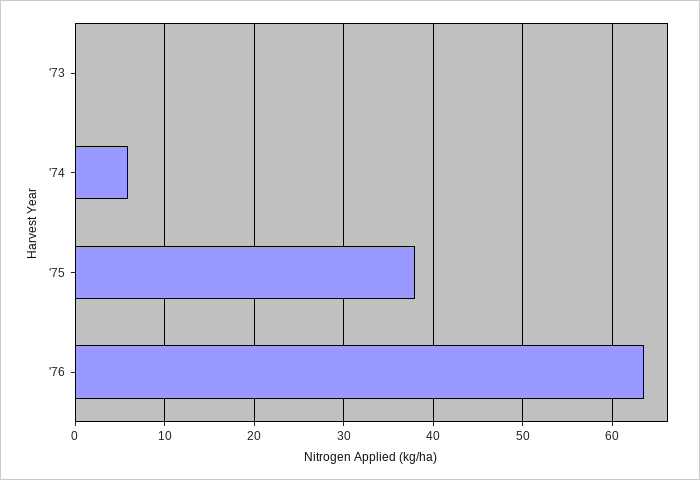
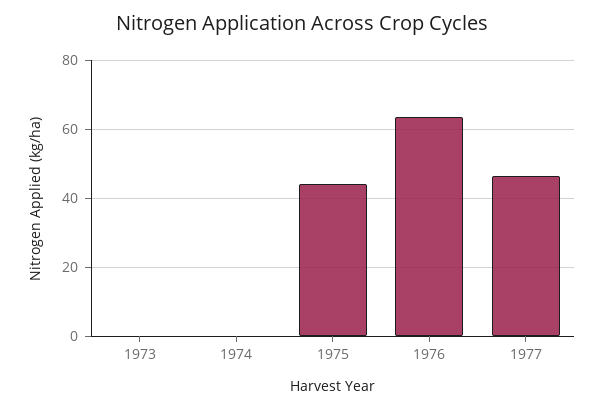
'74: 6 -> 0
'75: 38 -> 44
1977: none -> 46

